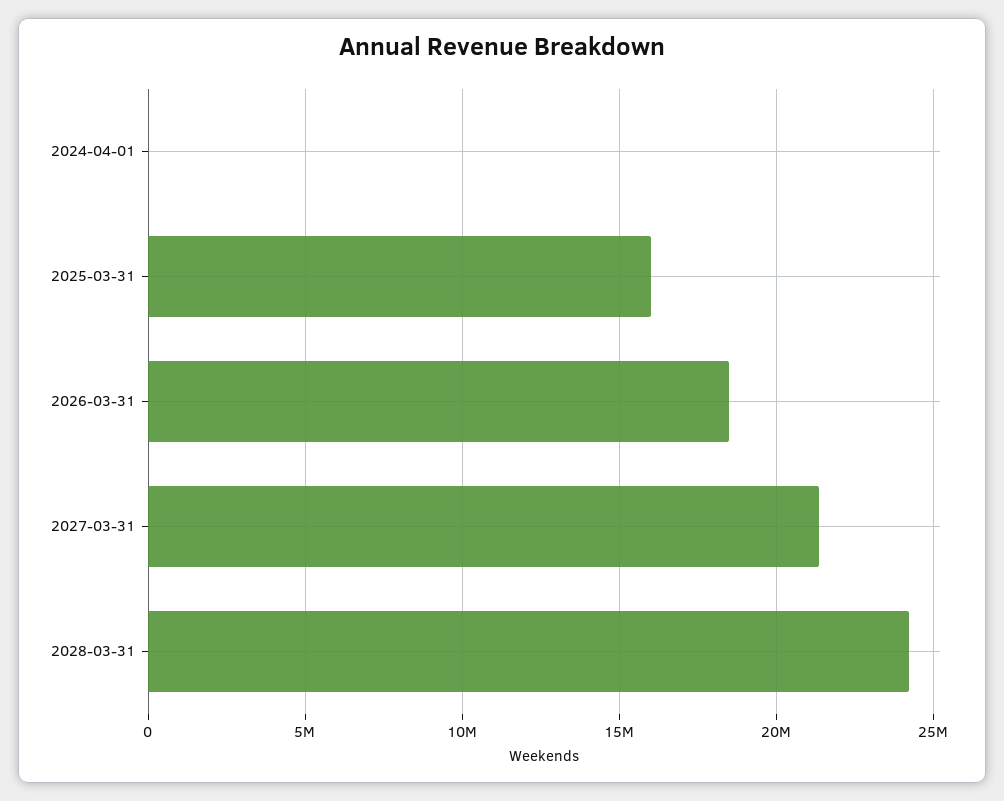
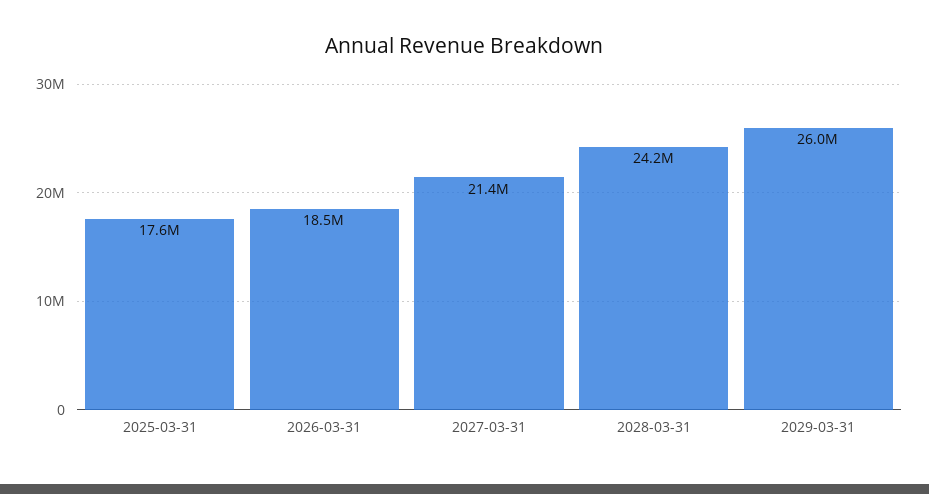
2024-04-01: 0 -> none
2025-03-31: 16000000 -> 17600000
2029-03-31: none -> 26000000

